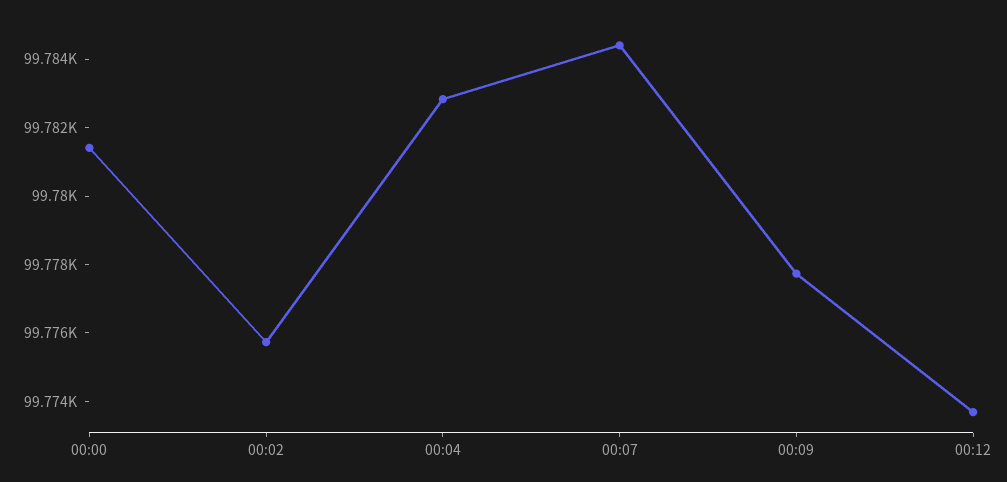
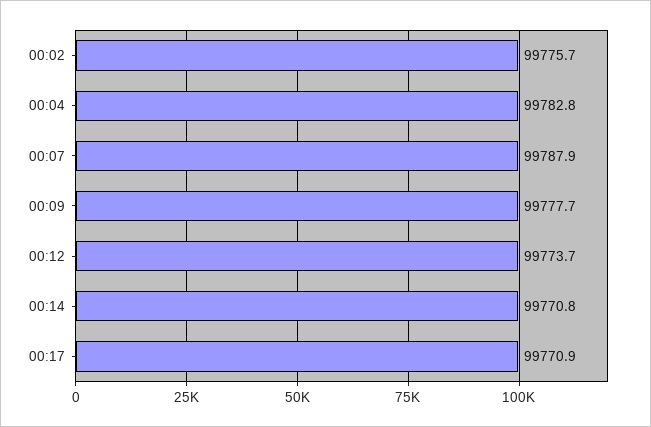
00:00: 99781.5 -> none
00:07: 99784.5 -> 99787.9
00:14: none -> 99770.8
00:17: none -> 99770.9

